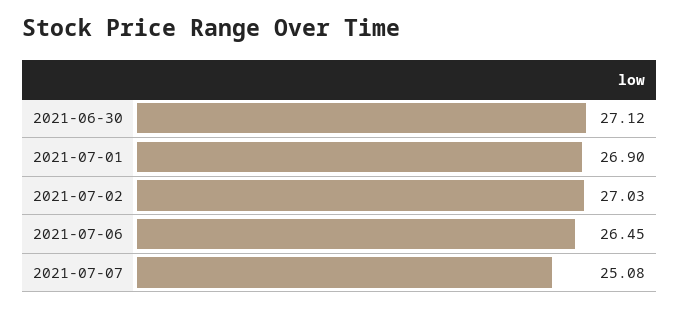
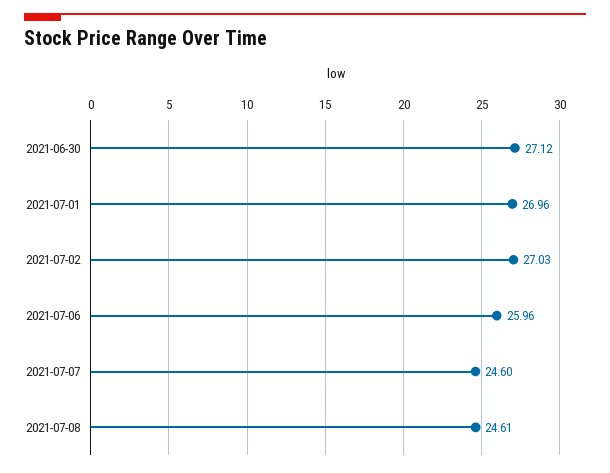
2021-07-01: 26.9 -> 26.96
2021-07-06: 26.45 -> 25.96
2021-07-07: 25.08 -> 24.6
2021-07-08: none -> 24.61

